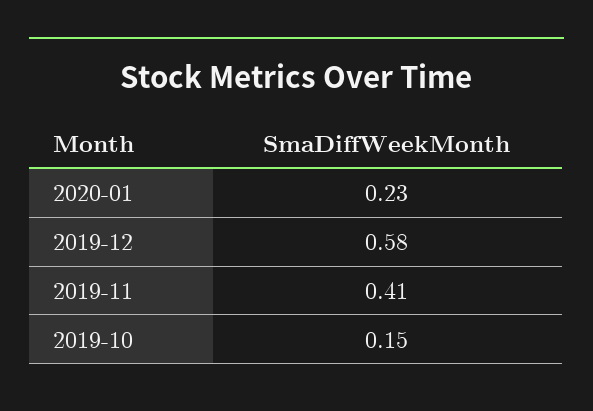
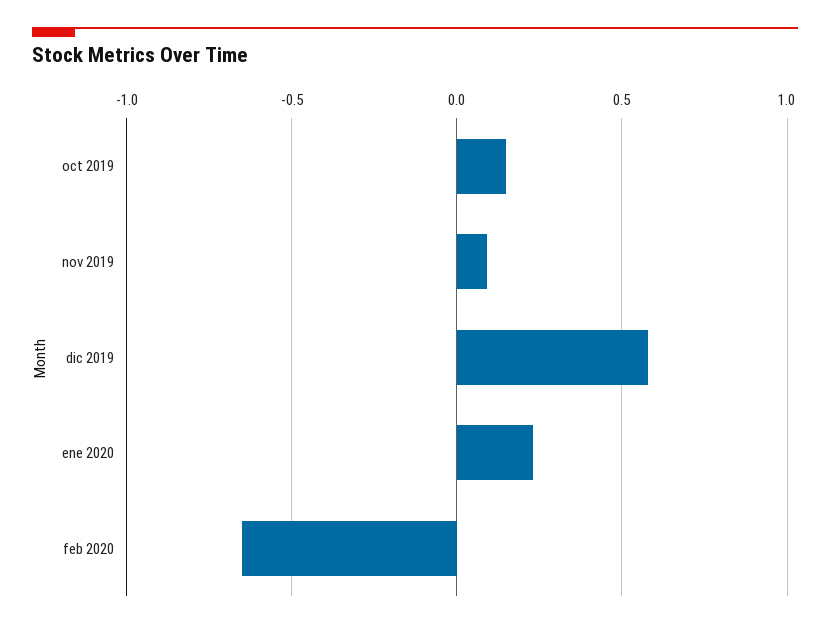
2019-11: 0.41 -> 0.1
feb 2020: none -> -0.65

